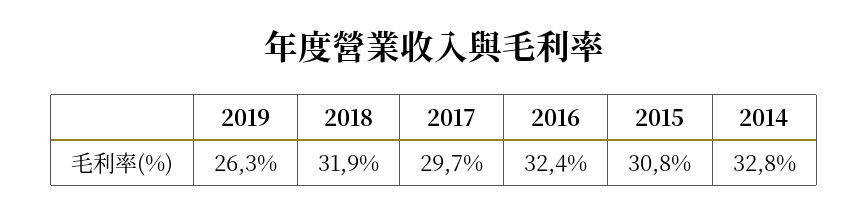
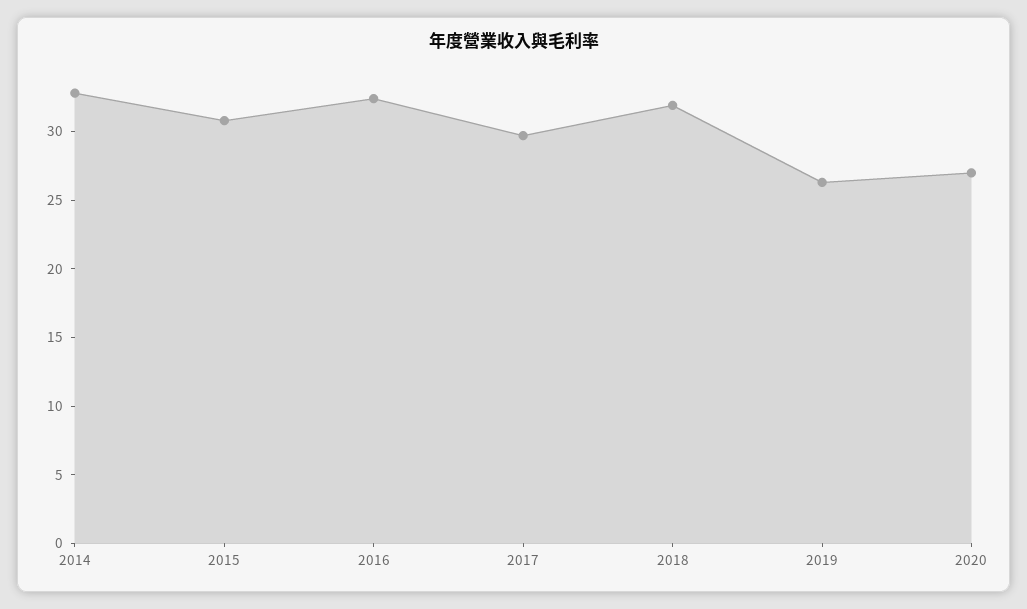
2020: none -> 27

